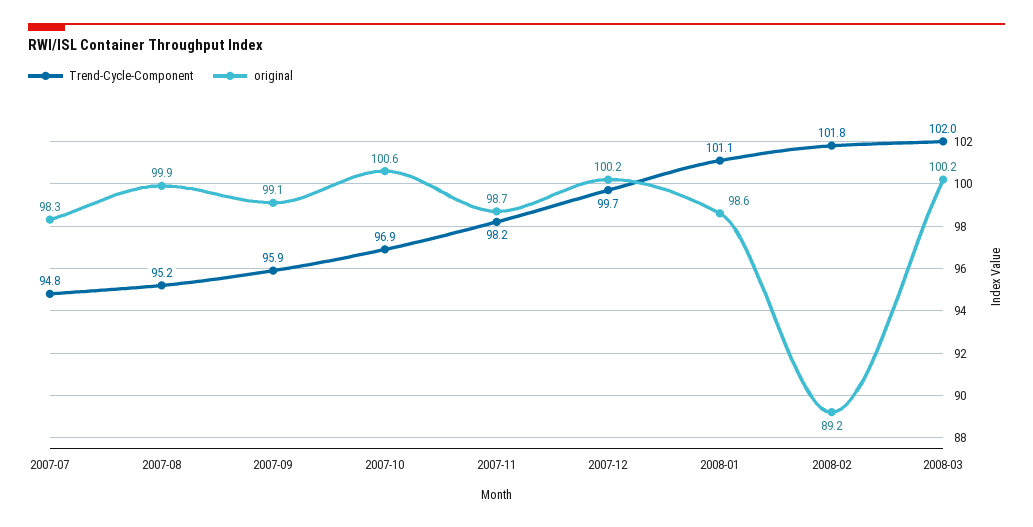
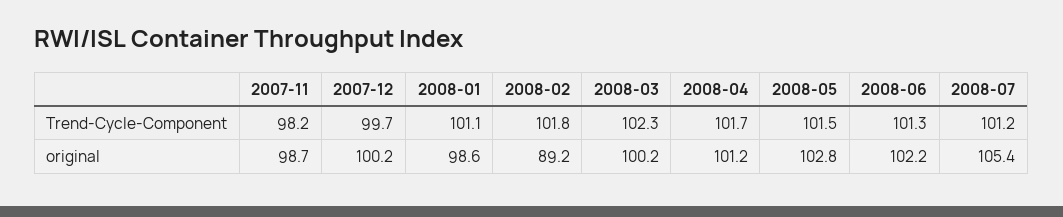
Trend-Cycle-Component, 2007-07: 94.8 -> none
original, 2007-07: 98.3 -> none
Trend-Cycle-Component, 2007-08: 95.2 -> none
original, 2007-08: 99.9 -> none
Trend-Cycle-Component, 2007-09: 95.9 -> none
original, 2007-09: 99.1 -> none
Trend-Cycle-Component, 2007-10: 96.9 -> none
original, 2007-10: 100.6 -> none
Trend-Cycle-Component, 2008-03: 102 -> 102.3
Trend-Cycle-Component, 2008-04: none -> 101.7
Trend-Cycle-Component, 2008-05: none -> 101.5
Trend-Cycle-Component, 2008-06: none -> 101.3
Trend-Cycle-Component, 2008-07: none -> 101.2
original, 2008-04: none -> 101.2
original, 2008-05: none -> 102.8
original, 2008-06: none -> 102.2
original, 2008-07: none -> 105.4

